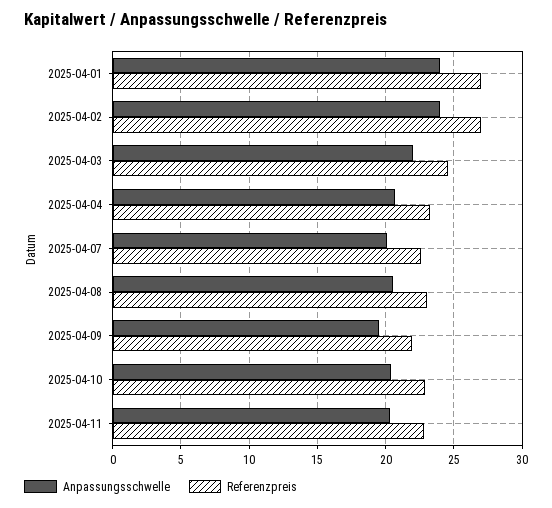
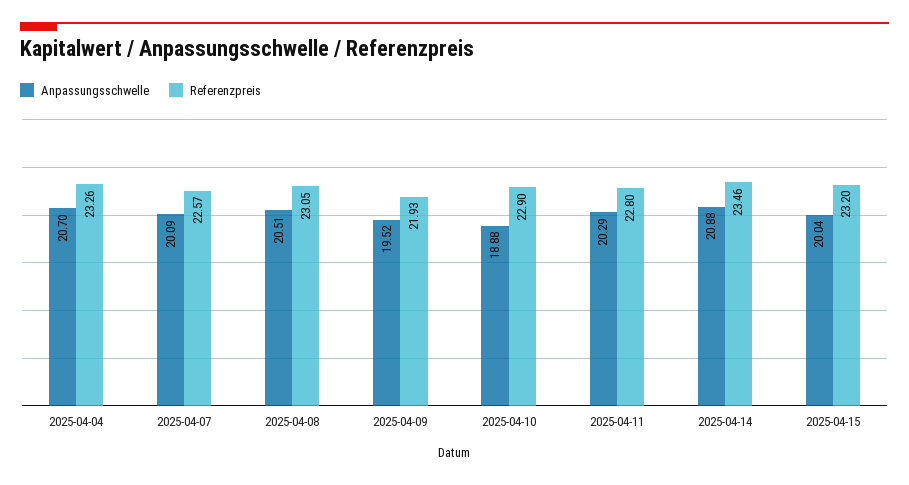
Anpassungsschwelle, 2025-04-01: 24 -> none
Referenzpreis, 2025-04-01: 27 -> none
Anpassungsschwelle, 2025-04-02: 24 -> none
Referenzpreis, 2025-04-02: 27 -> none
Anpassungsschwelle, 2025-04-03: 22 -> none
Referenzpreis, 2025-04-03: 24.5 -> none
Anpassungsschwelle, 2025-04-10: 20.5 -> 18.88
Anpassungsschwelle, 2025-04-14: none -> 20.88
Referenzpreis, 2025-04-14: none -> 23.46
Anpassungsschwelle, 2025-04-15: none -> 20.04
Referenzpreis, 2025-04-15: none -> 23.2

